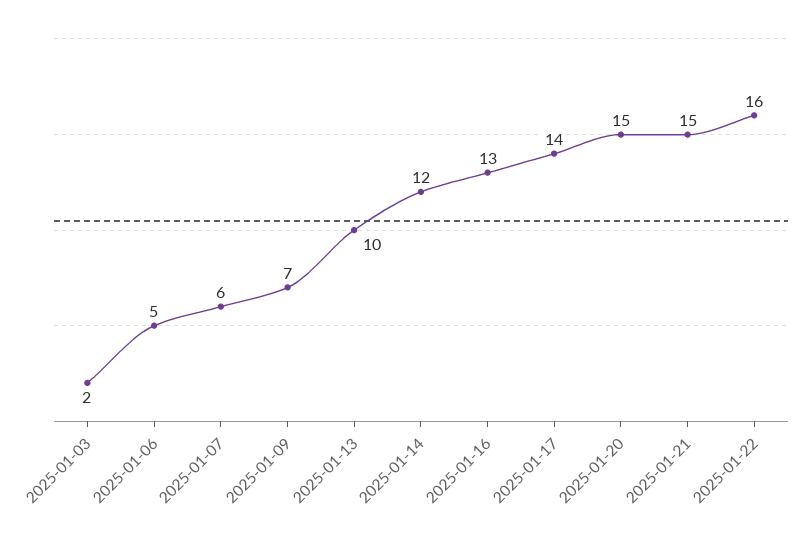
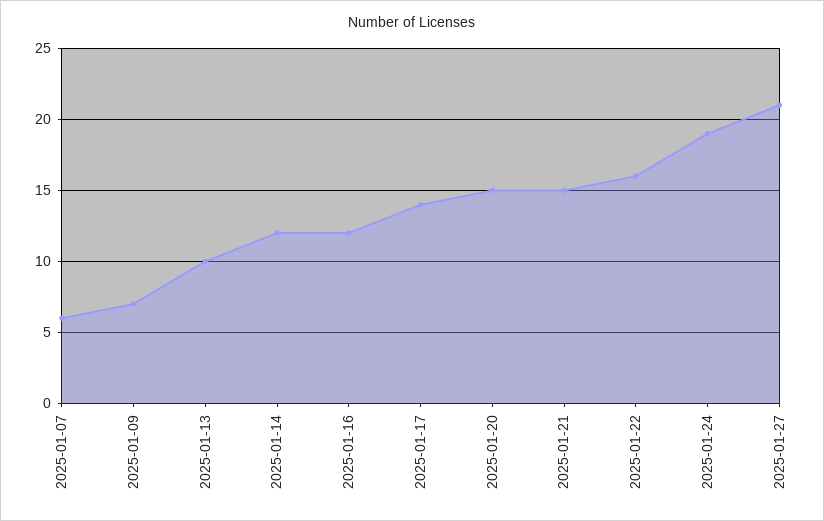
2025-01-03: 2 -> none
2025-01-06: 5 -> none
2025-01-16: 13 -> 12
2025-01-24: none -> 19
2025-01-27: none -> 21

